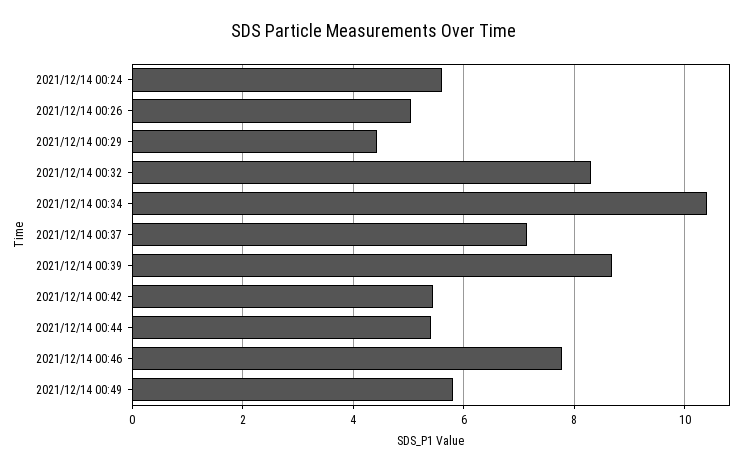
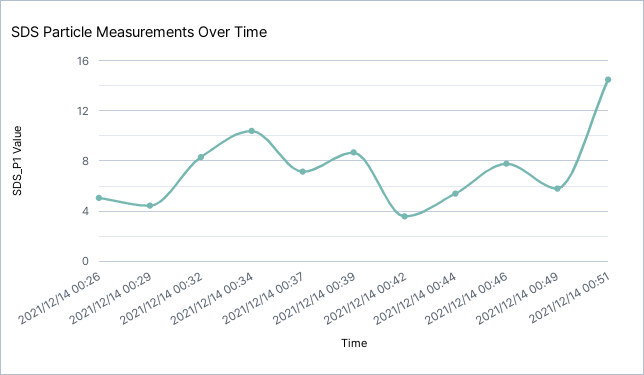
2021/12/14 00:24: 5.6 -> none
2021/12/14 00:42: 5.4 -> 3.5
2021/12/14 00:51: none -> 14.5

